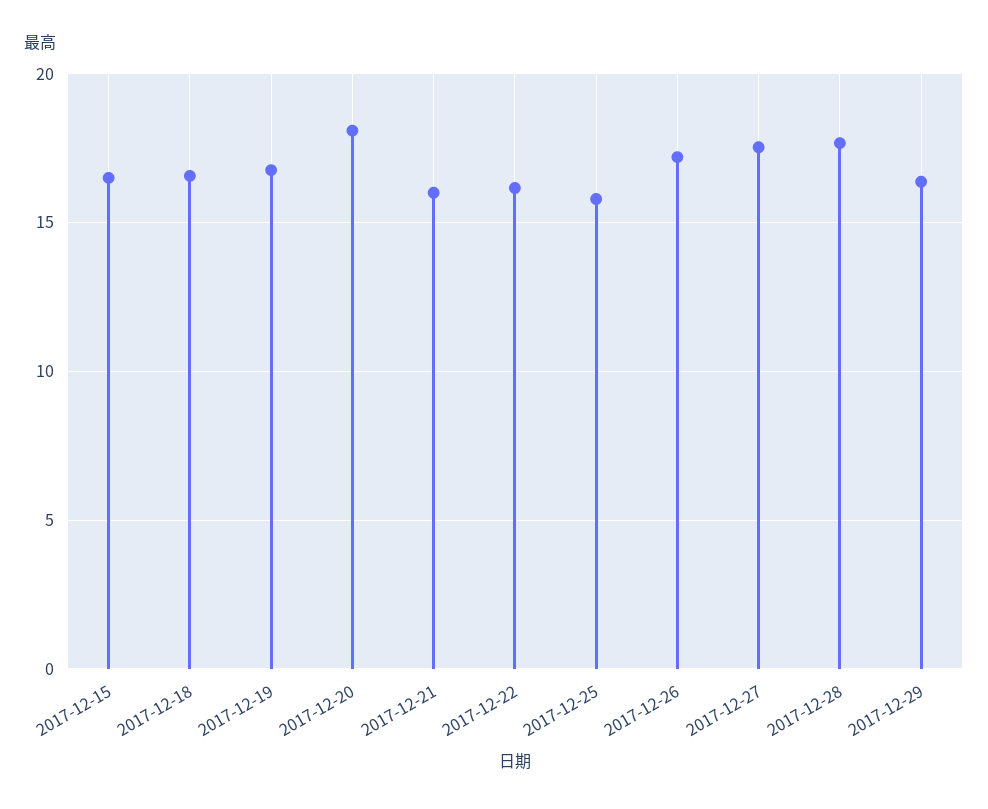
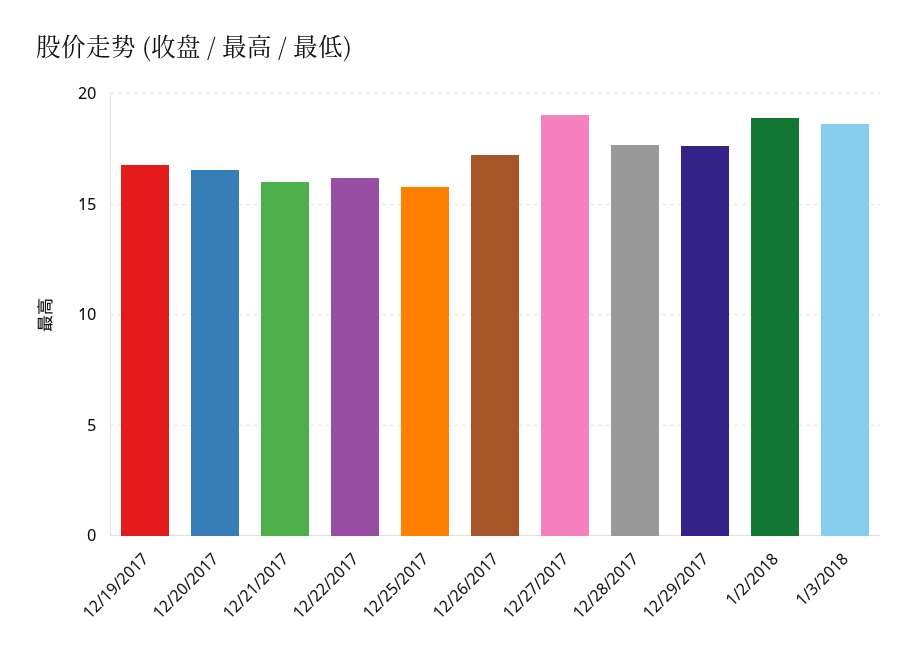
2017-12-15: 16.5 -> none
2017-12-18: 16.5 -> none
2017-12-20: 18 -> 16.5
2017-12-27: 17.5 -> 19
2017-12-29: 16.5 -> 17.5
1/2/2018: none -> 19
1/3/2018: none -> 18.5

